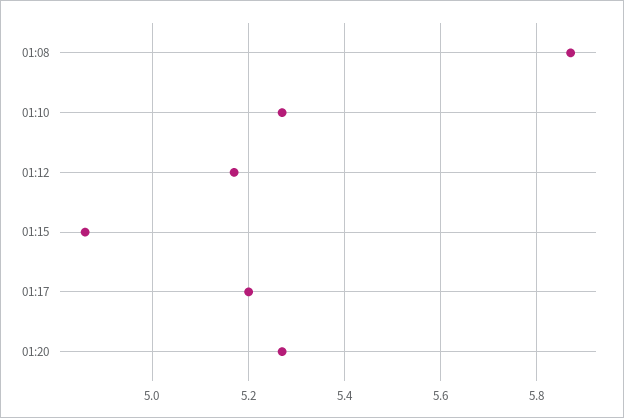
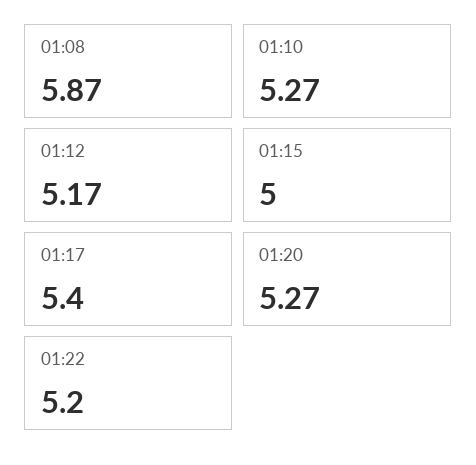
01:15: 4.85 -> 5
01:17: 5.2 -> 5.4
01:22: none -> 5.2

